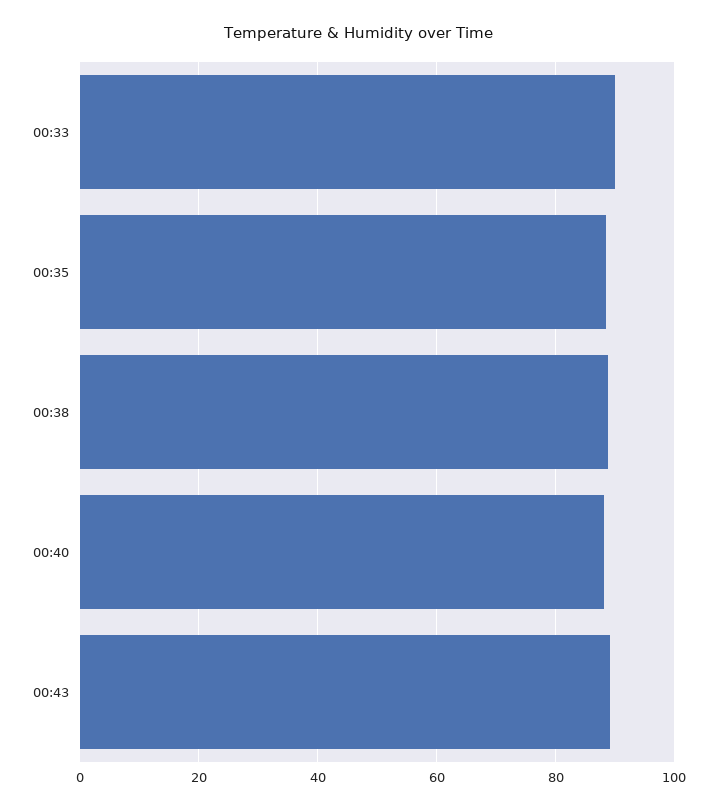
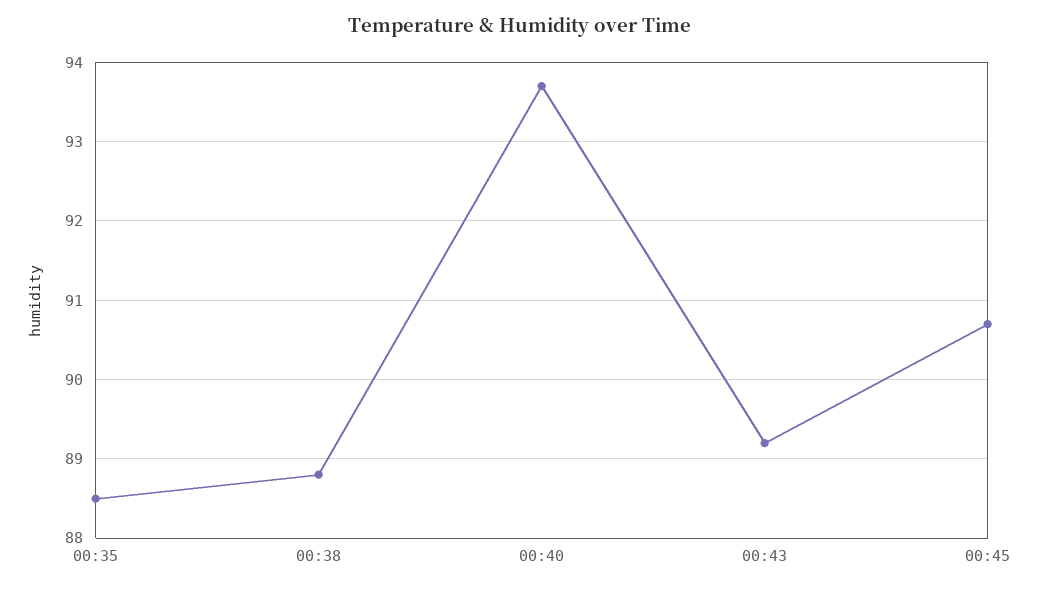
00:33: 90 -> none
00:40: 88 -> 93.7
00:45: none -> 90.7

